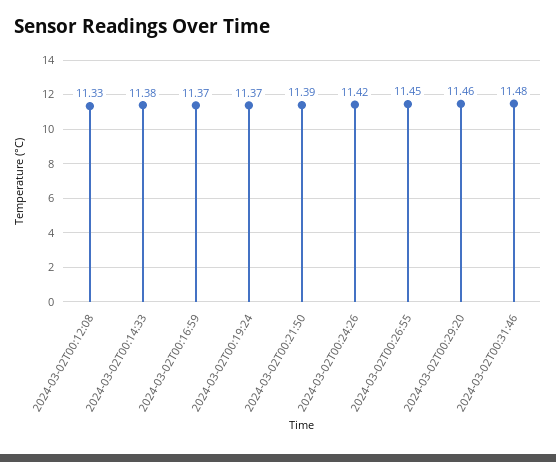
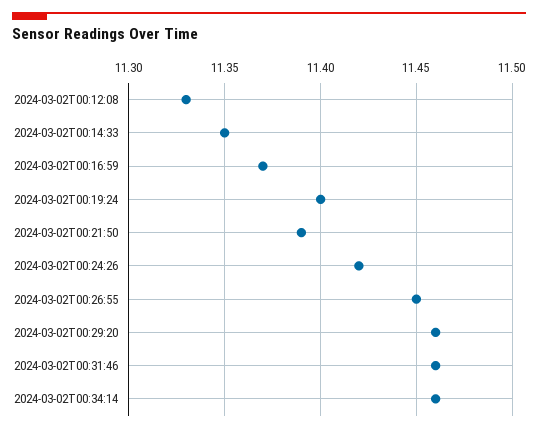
2024-03-02T00:14:33: 11.38 -> 11.35
2024-03-02T00:19:24: 11.37 -> 11.4
2024-03-02T00:31:46: 11.48 -> 11.46
2024-03-02T00:34:14: none -> 11.46

